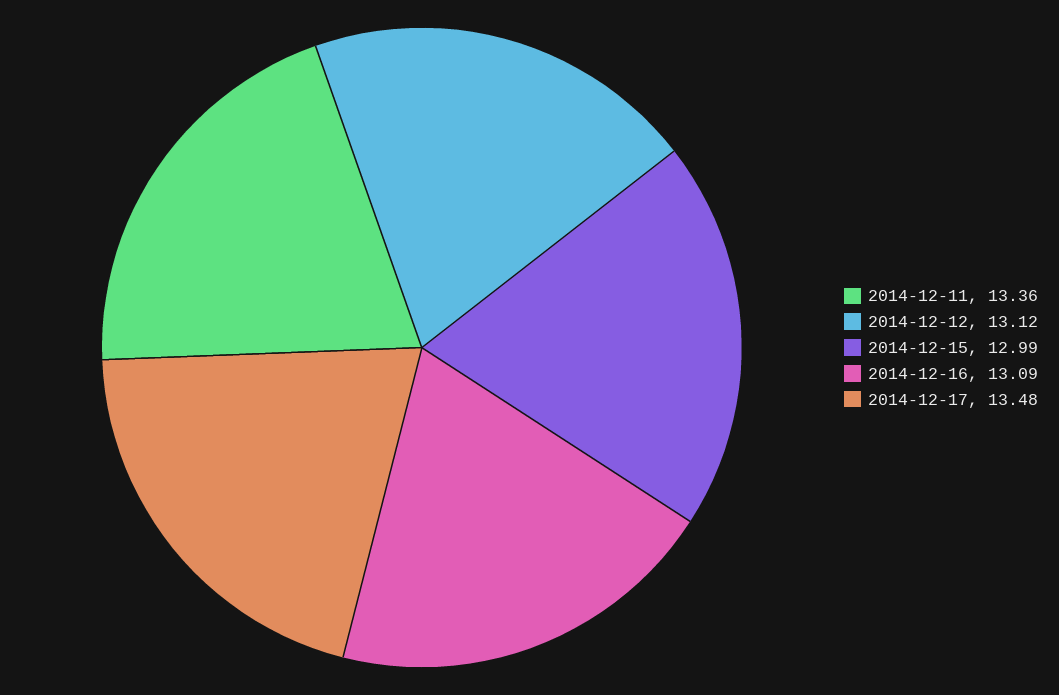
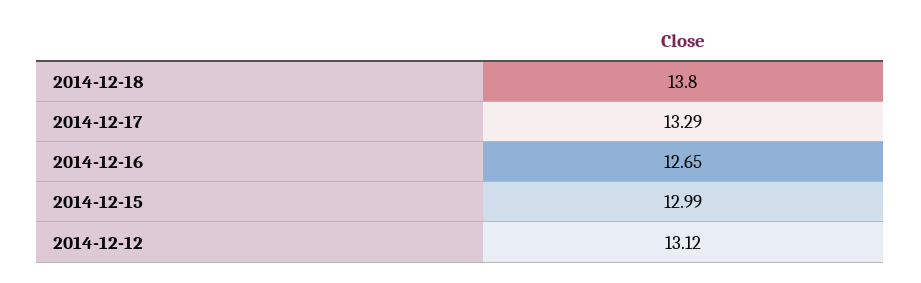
2014-12-11: 13.36 -> none
2014-12-16: 13.09 -> 12.65
2014-12-17: 13.48 -> 13.29
2014-12-18: none -> 13.8

